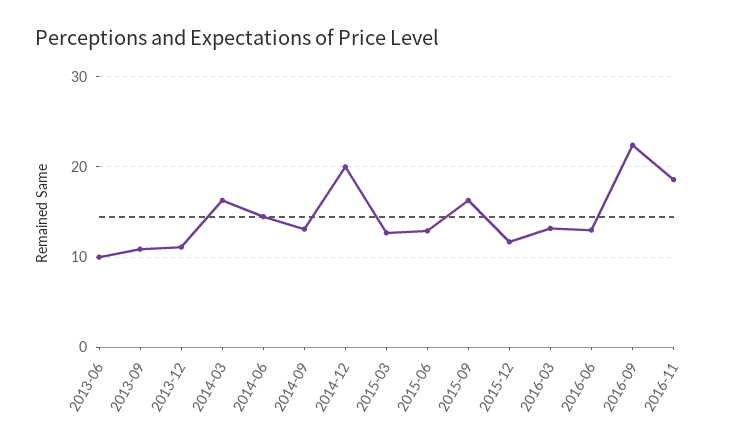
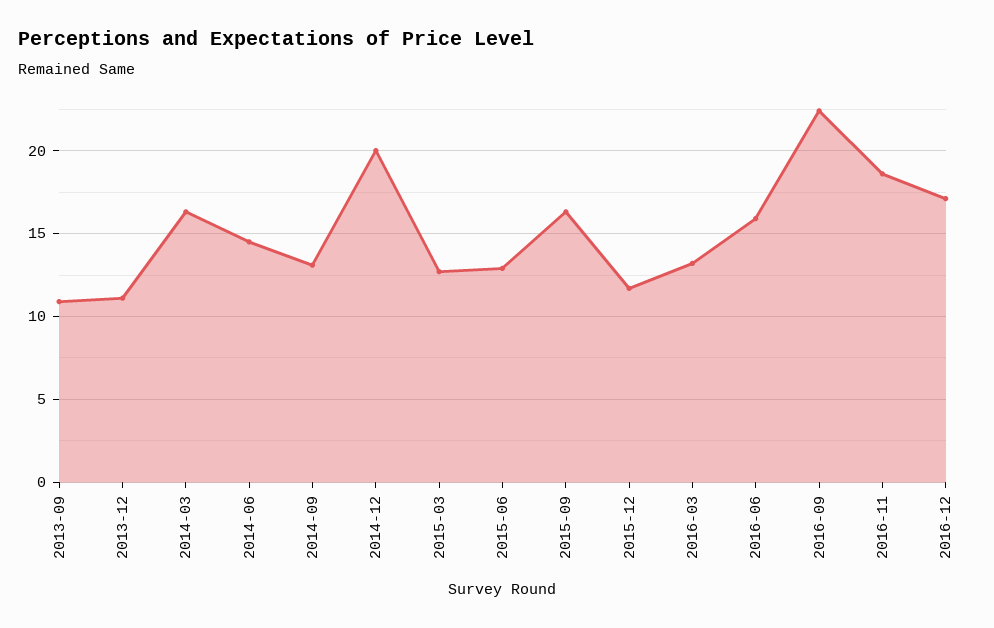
2013-06: 10 -> none
2016-06: 13 -> 16
2016-12: none -> 17

